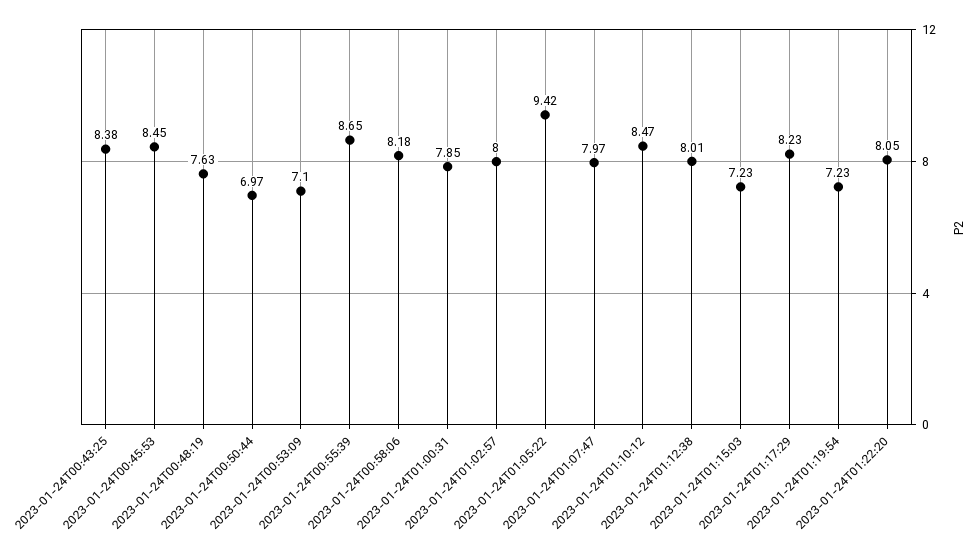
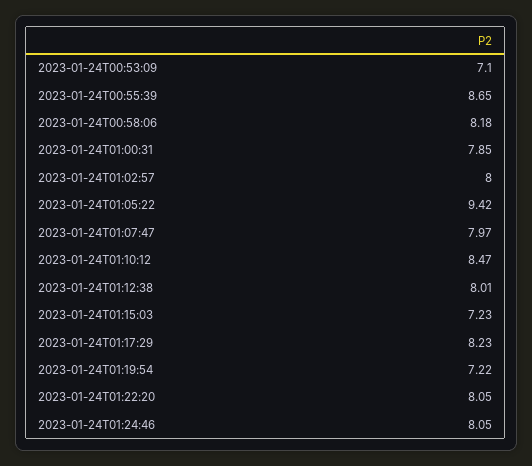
2023-01-24T00:43:25: 8.38 -> none
2023-01-24T00:45:53: 8.45 -> none
2023-01-24T00:48:19: 7.63 -> none
2023-01-24T00:50:44: 6.97 -> none
2023-01-24T01:19:54: 7.23 -> 7.22
2023-01-24T01:24:46: none -> 8.05

